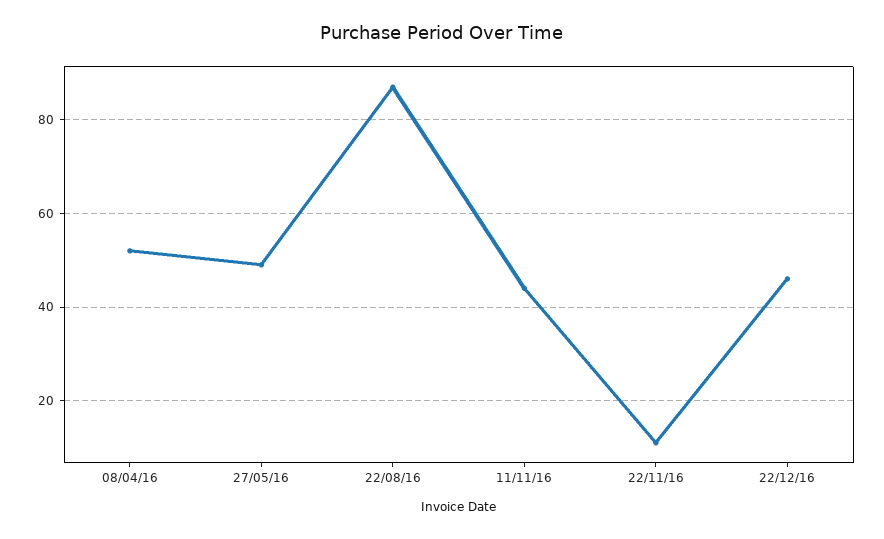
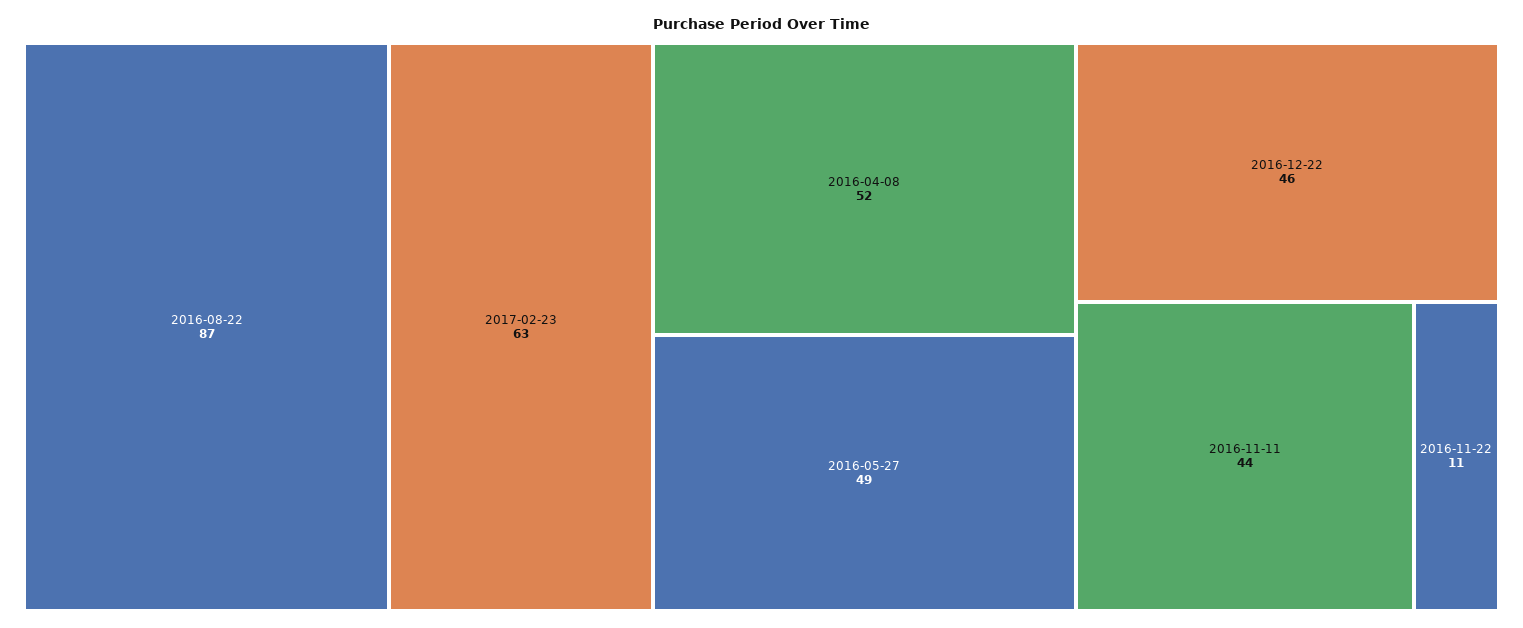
2017-02-23: none -> 63

